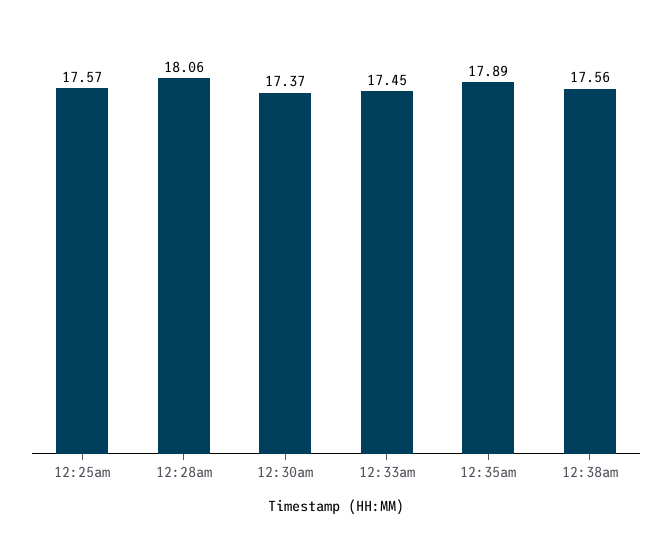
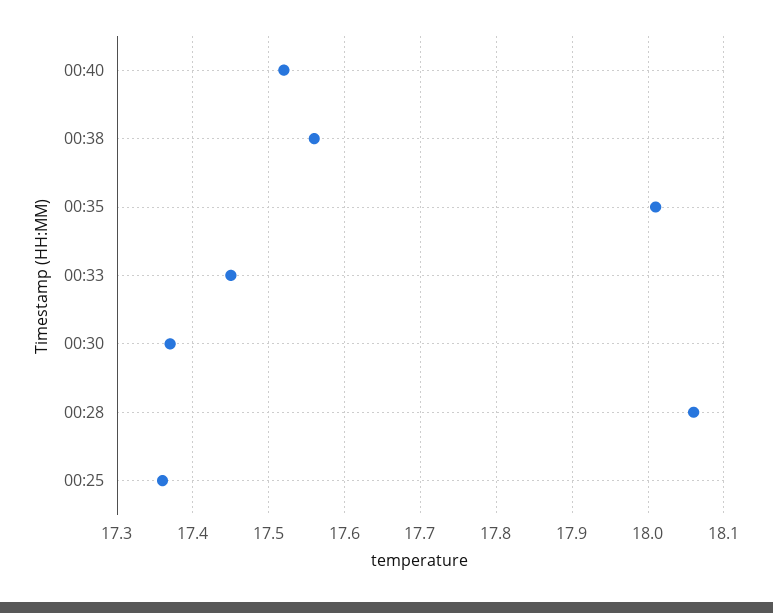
12:25am: 17.57 -> 17.36
12:35am: 17.89 -> 18.01
00:40: none -> 17.52

